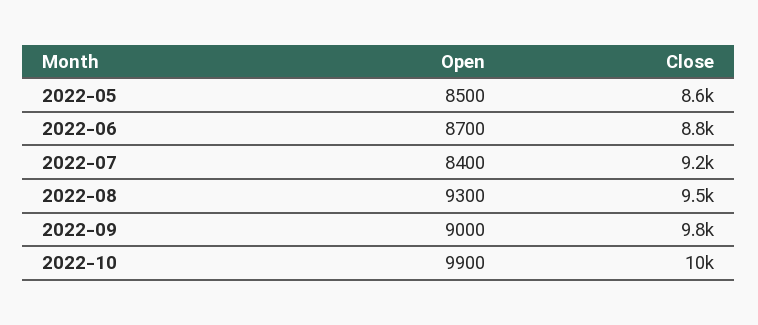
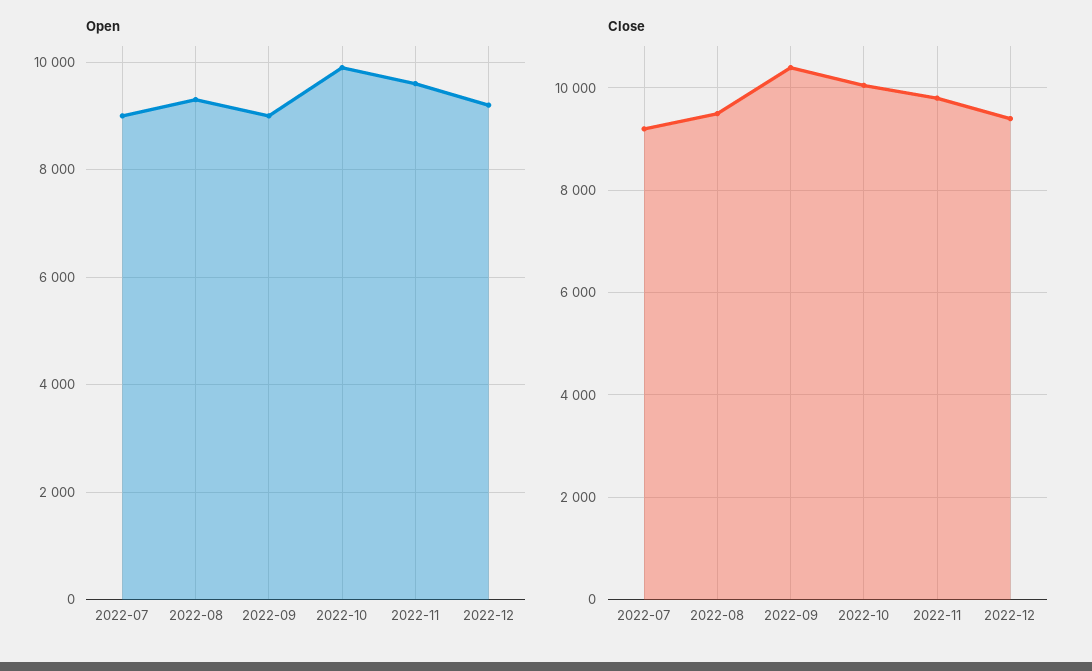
Open, 2022-05: 8500 -> none
Close, 2022-05: 8600 -> none
Open, 2022-06: 8700 -> none
Close, 2022-06: 8800 -> none
Open, 2022-07: 8400 -> 9000
Close, 2022-09: 9800 -> 10400
Open, 2022-11: none -> 9600
Open, 2022-12: none -> 9200
Close, 2022-11: none -> 9800
Close, 2022-12: none -> 9400

